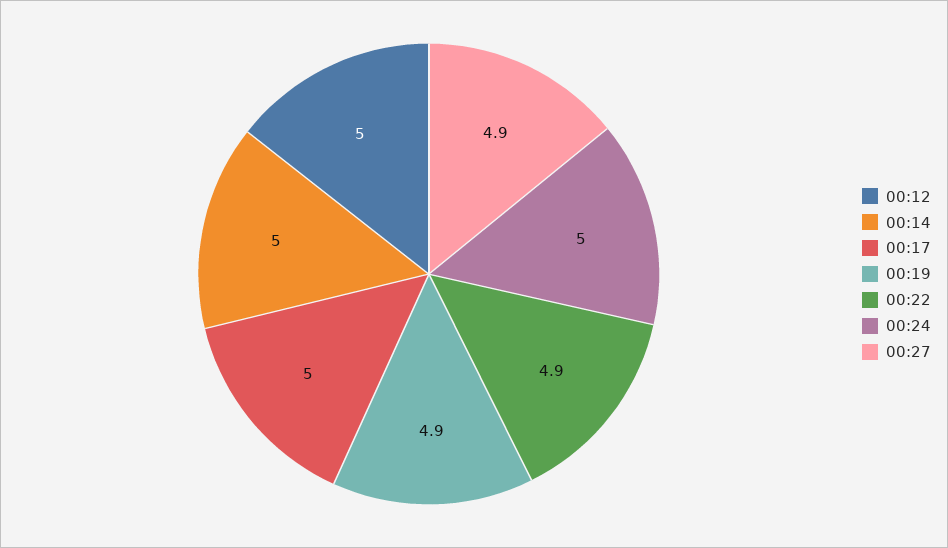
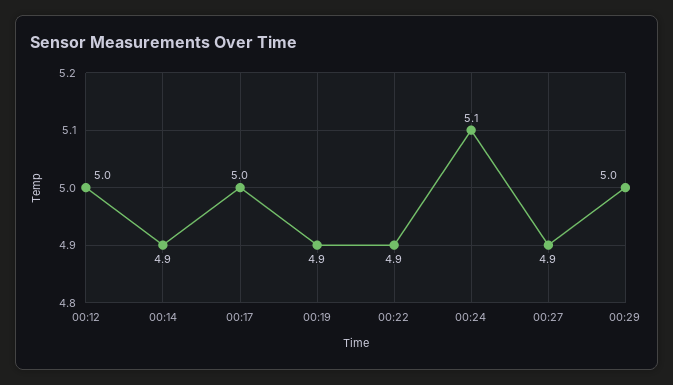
00:14: 5 -> 4.9
00:24: 5 -> 5.1
00:29: none -> 5

